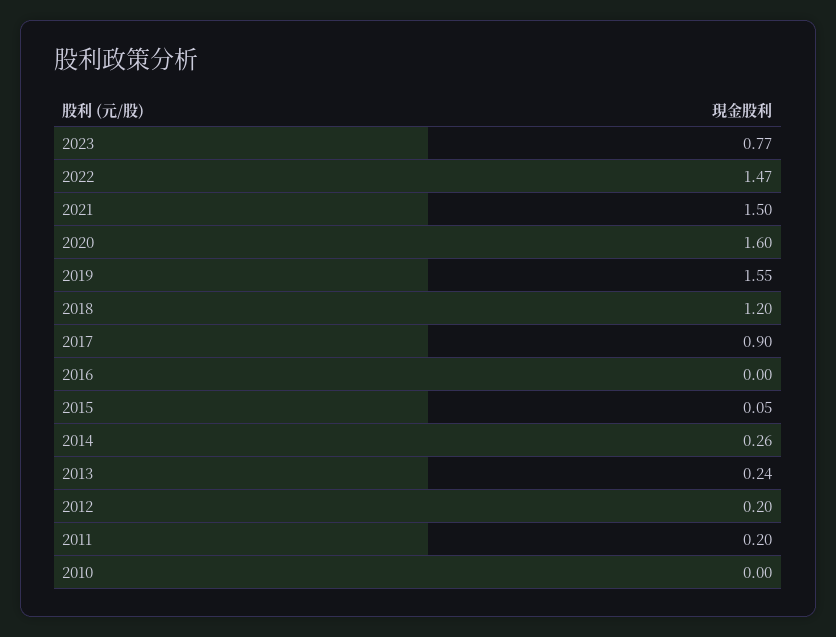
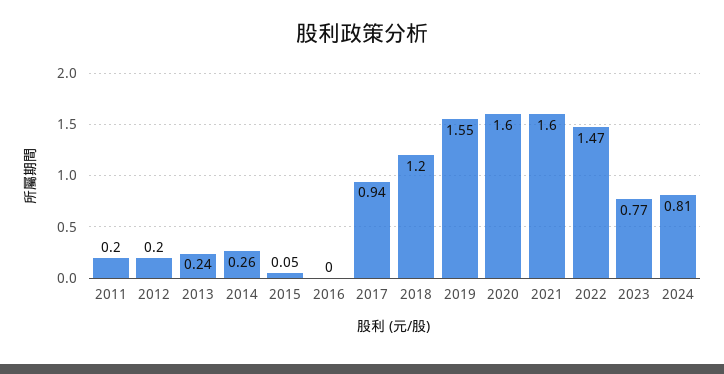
2021: 1.5 -> 1.6
2017: 0.9 -> 0.94
2010: 0 -> none
2024: none -> 0.81

